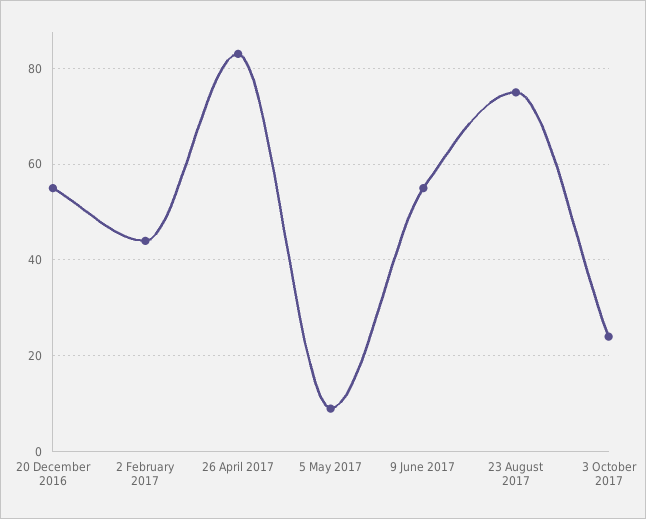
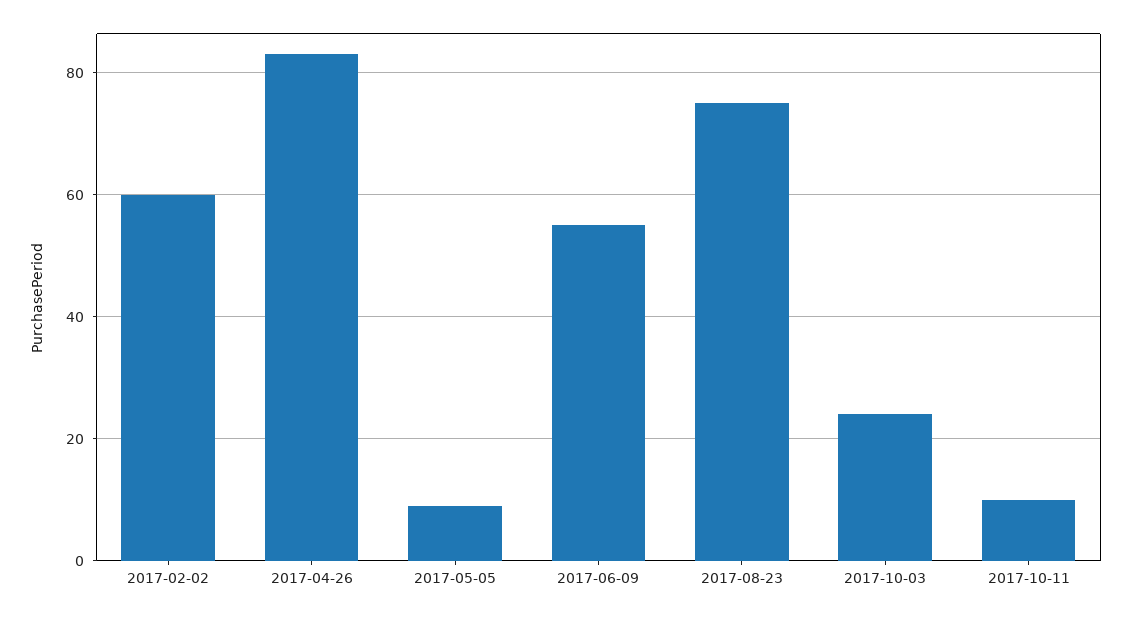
20 December 2016: 55 -> none
2 February 2017: 45 -> 60
2017-10-11: none -> 10

